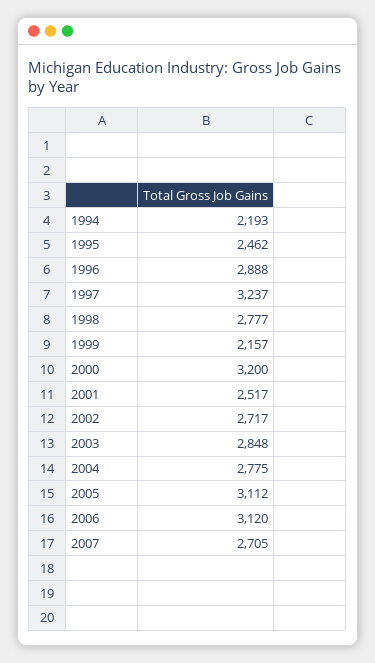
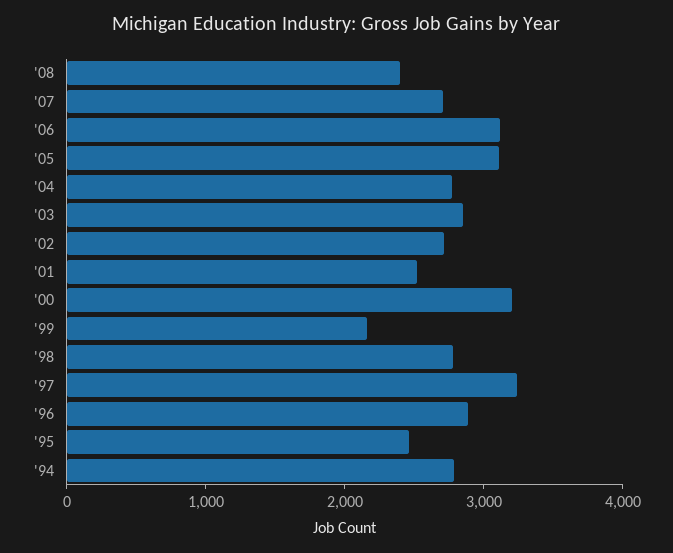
1994: 2193 -> 2800
'08: none -> 2400

